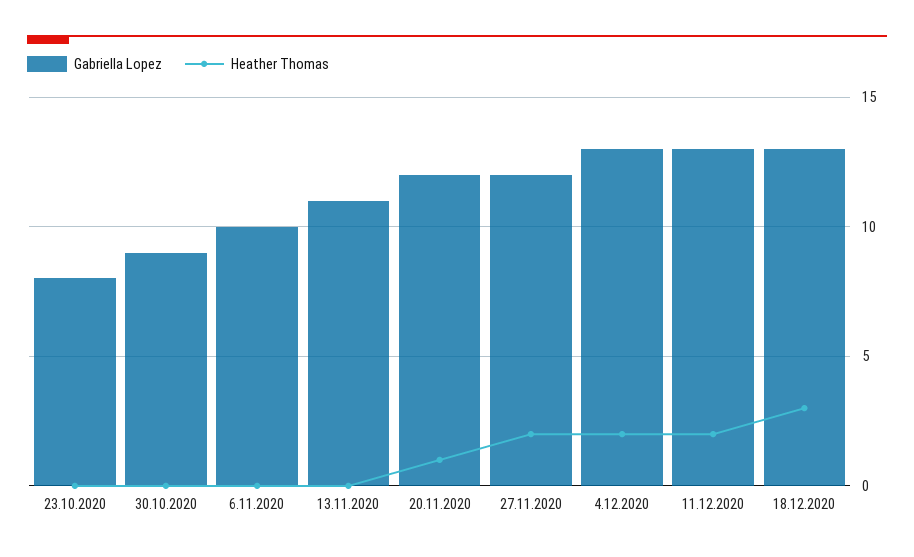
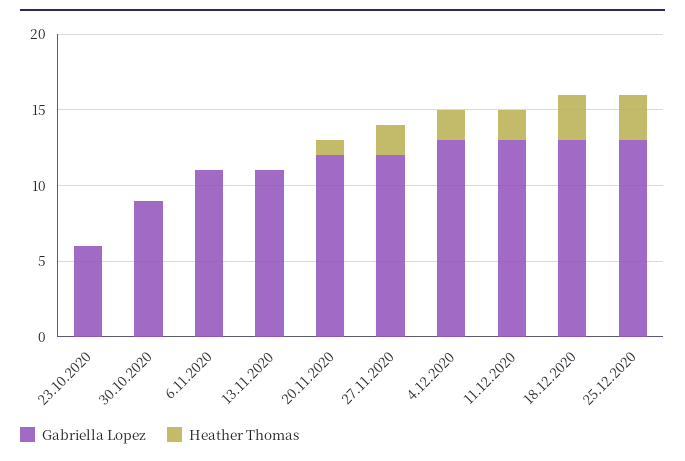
Gabriella Lopez, 23.10.2020: 8 -> 6
Gabriella Lopez, 6.11.2020: 10 -> 11
Gabriella Lopez, 25.12.2020: none -> 13
Heather Thomas, 25.12.2020: none -> 3

